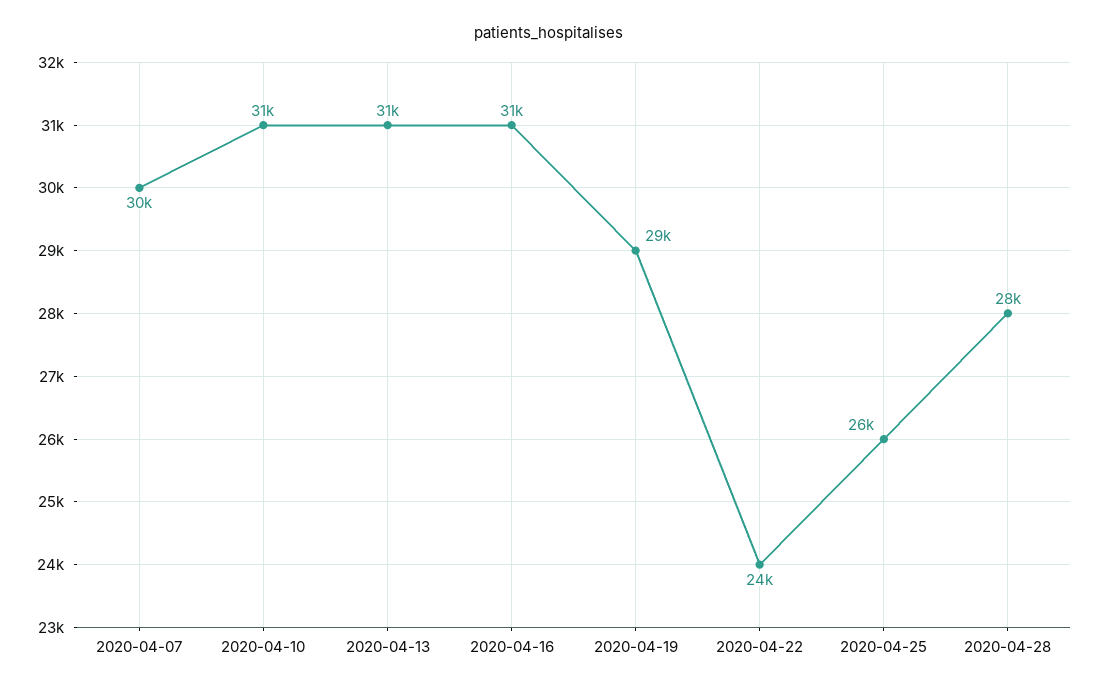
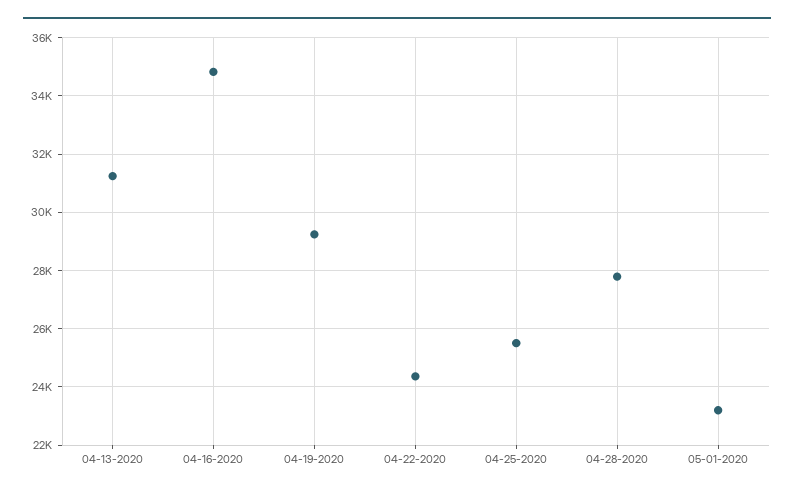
2020-04-07: 30000 -> none
2020-04-10: 31000 -> none
2020-04-16: 31000 -> 34750
05-01-2020: none -> 23250

